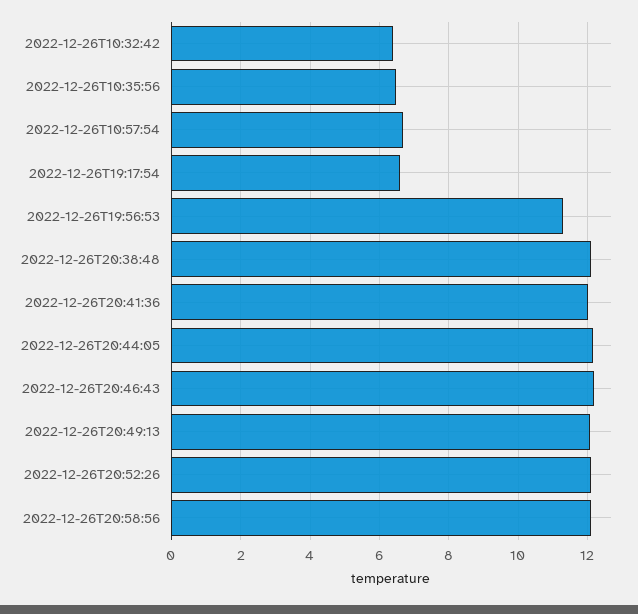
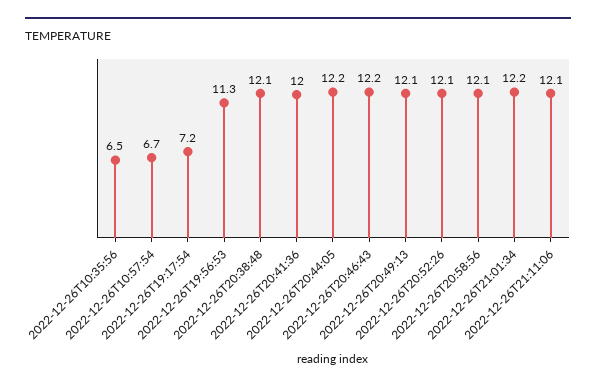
2022-12-26T10:32:42: 6.4 -> none
2022-12-26T19:17:54: 6.6 -> 7.2
2022-12-26T21:01:34: none -> 12.2
2022-12-26T21:11:06: none -> 12.1

